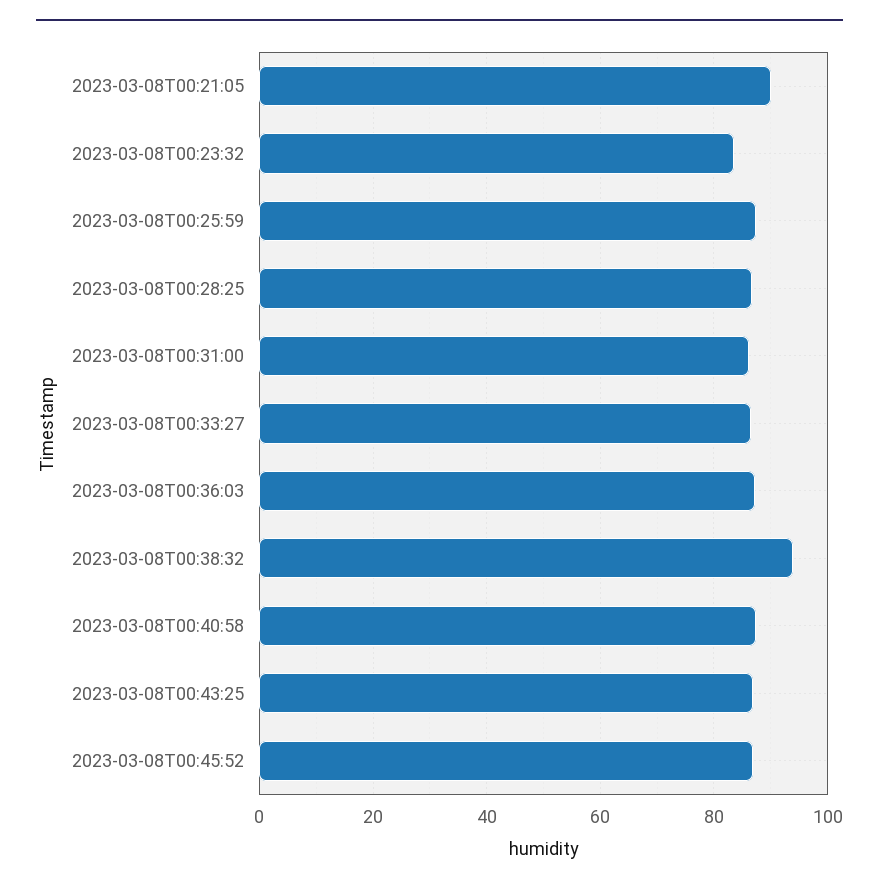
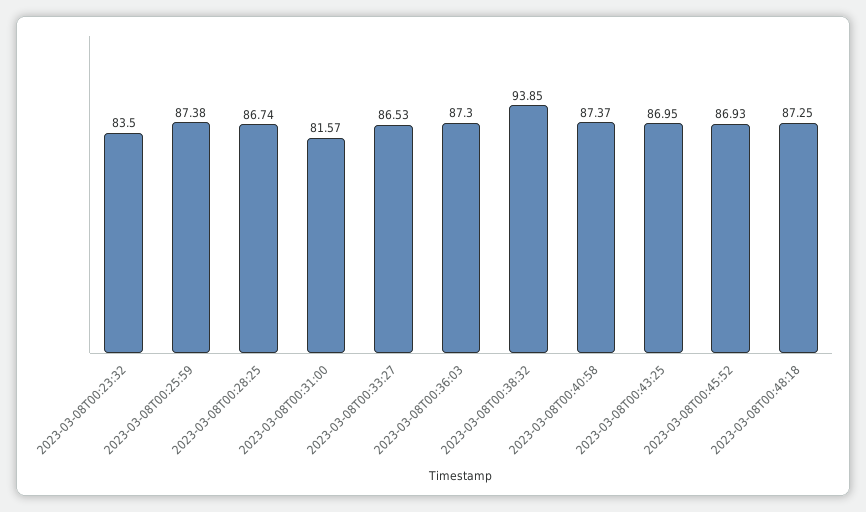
2023-03-08T00:21:05: 90 -> none
2023-03-08T00:31:00: 86 -> 81.57
2023-03-08T00:48:18: none -> 87.25

